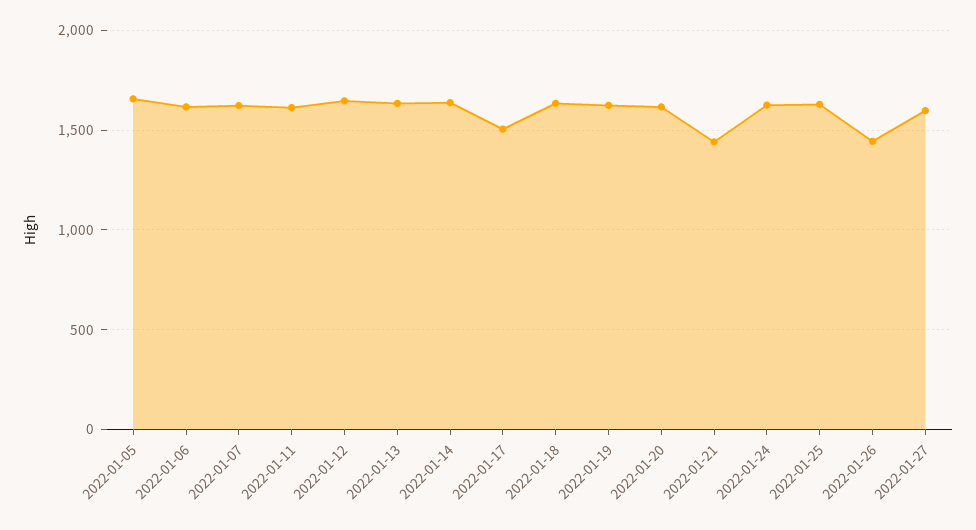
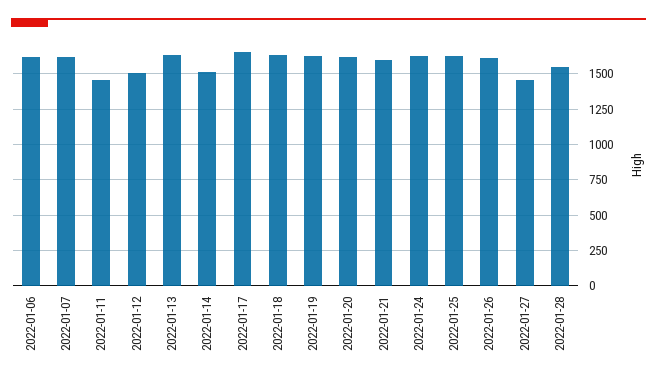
2022-01-05: 1650 -> none
2022-01-11: 1600 -> 1450
2022-01-12: 1650 -> 1500
2022-01-14: 1650 -> 1500
2022-01-17: 1500 -> 1650
2022-01-21: 1450 -> 1600
2022-01-26: 1450 -> 1600
2022-01-27: 1600 -> 1450
2022-01-28: none -> 1550

